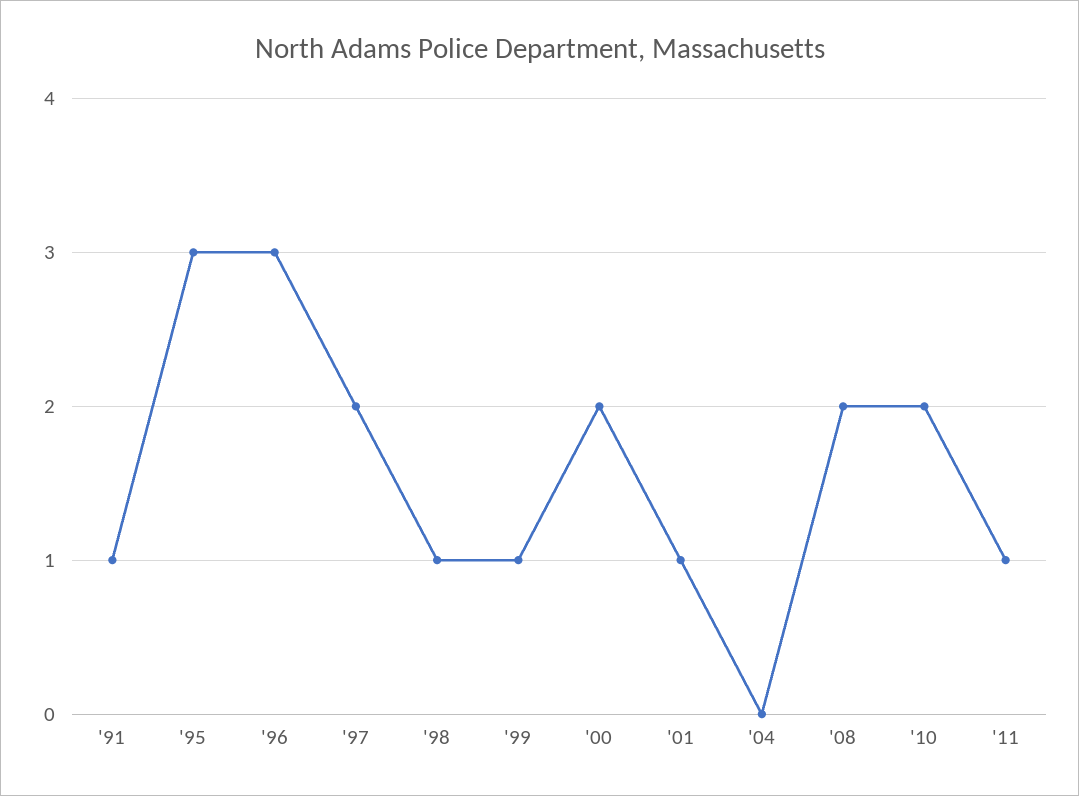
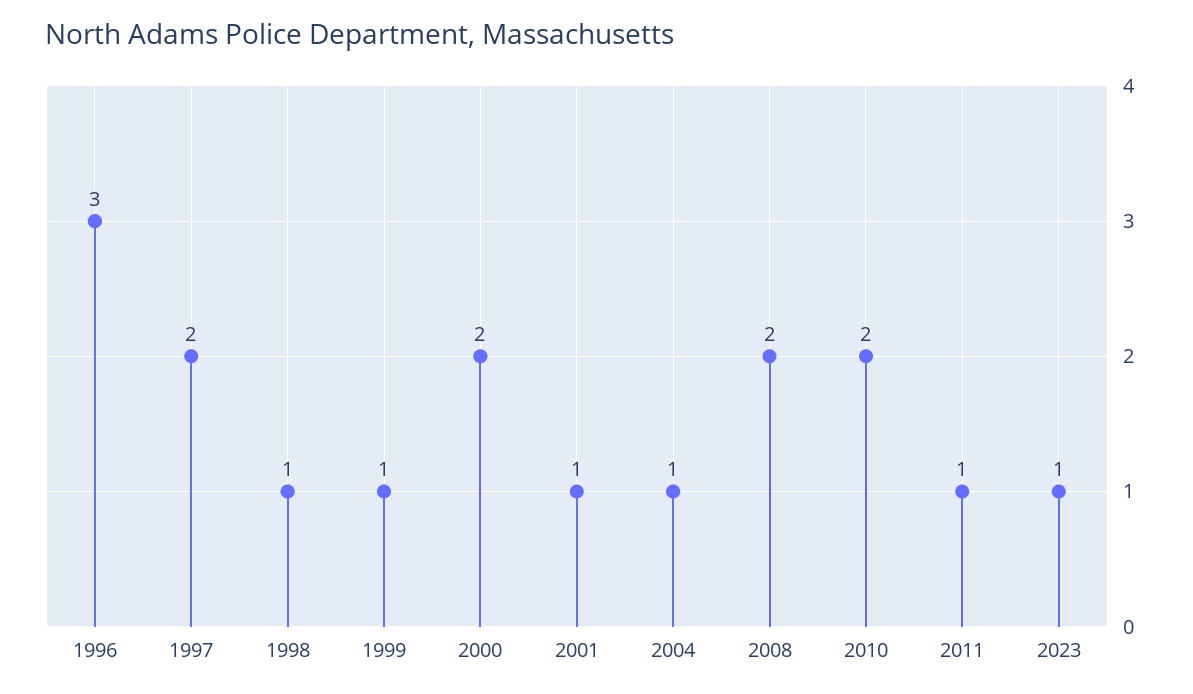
'91: 1 -> none
'95: 3 -> none
'04: 0 -> 1
2023: none -> 1

